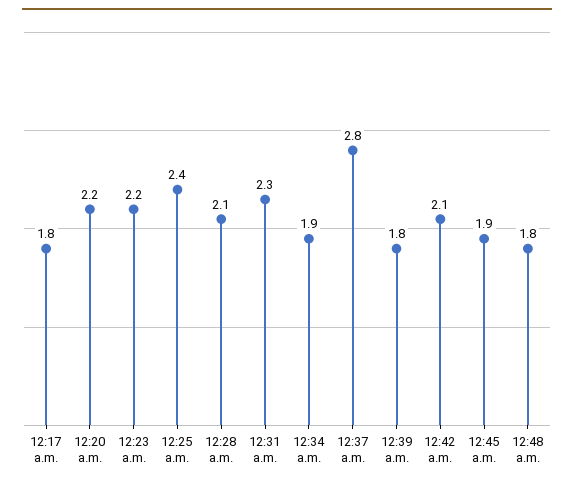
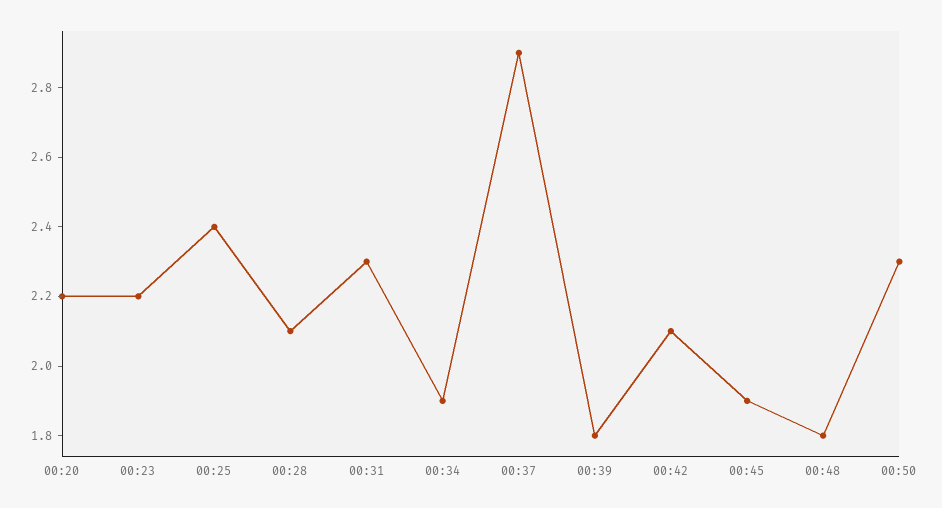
12:17 a.m.: 1.8 -> none
12:37 a.m.: 2.8 -> 2.9
00:50: none -> 2.3

